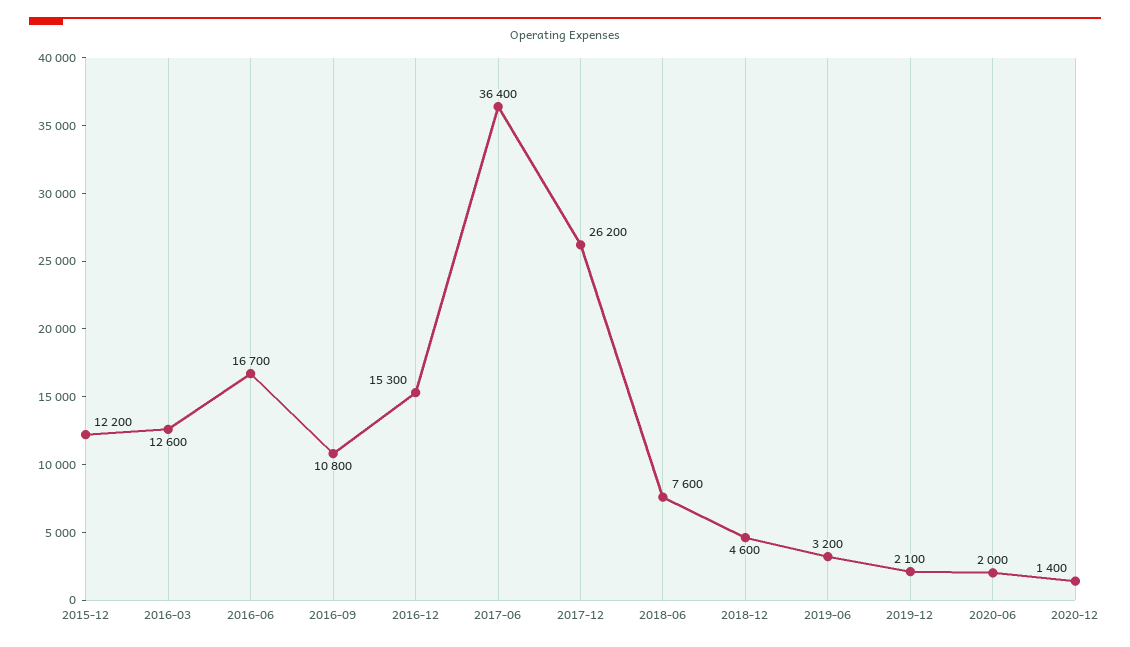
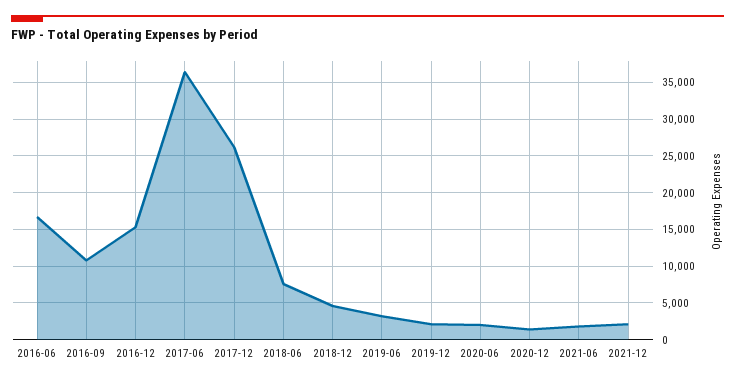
2015-12: 12200 -> none
2016-03: 12600 -> none
2021-06: none -> 2000
2021-12: none -> 2000

